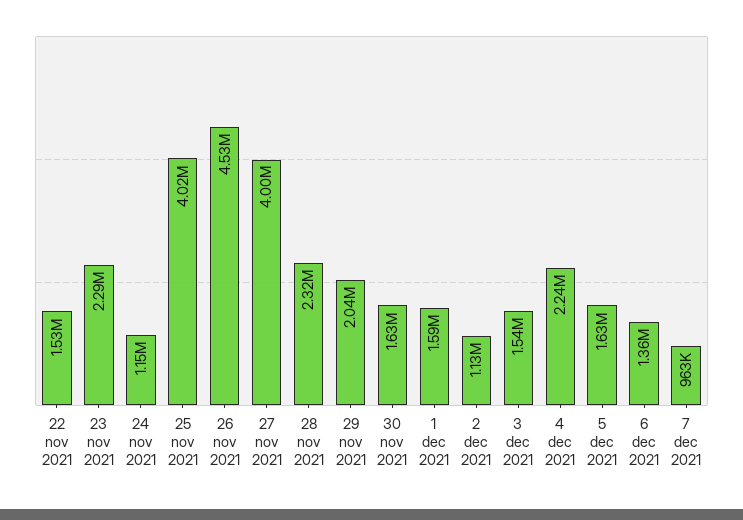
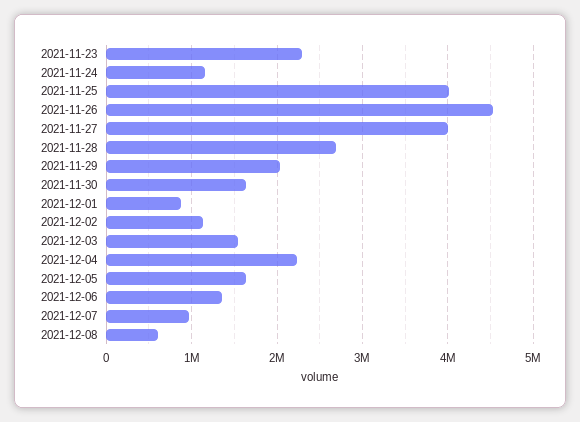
22 nov 2021: 1530000 -> none
28 nov 2021: 2320000 -> 2700000
1 dec 2021: 1590000 -> 900000
2021-12-08: none -> 600000

